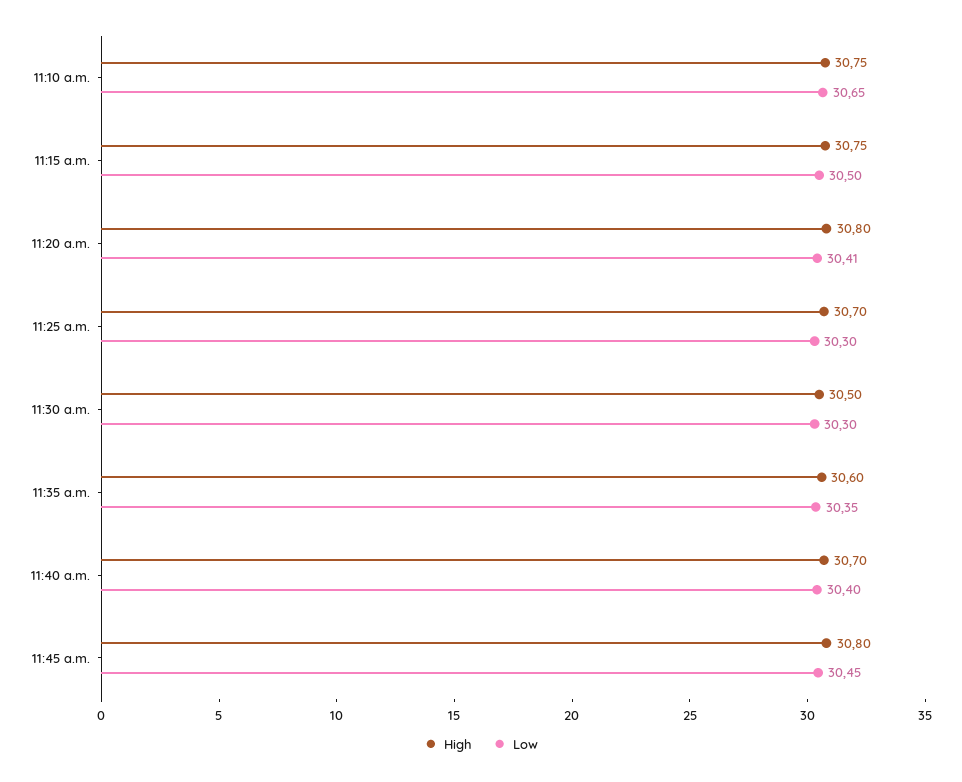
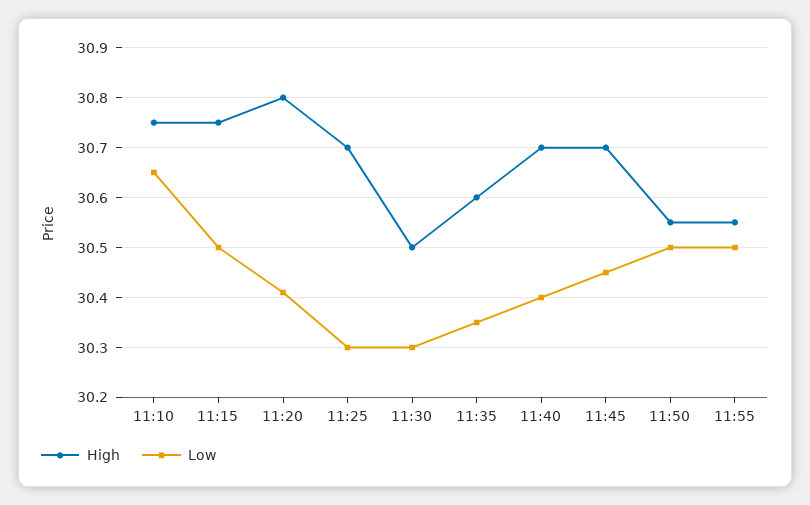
High, 11:45 a.m.: 30.8 -> 30.7
High, 11:50: none -> 30.55
Low, 11:50: none -> 30.5
High, 11:55: none -> 30.55
Low, 11:55: none -> 30.5

